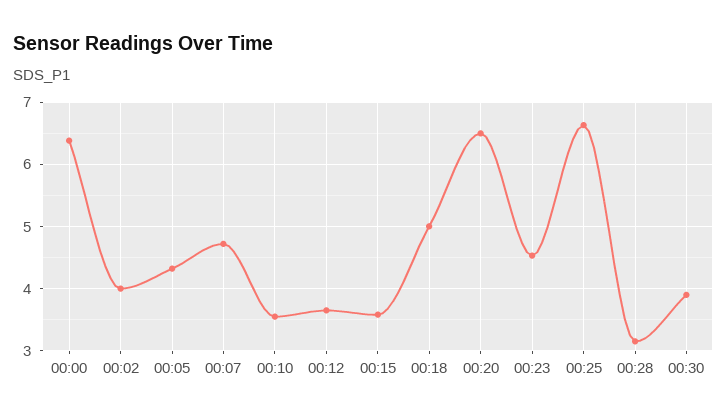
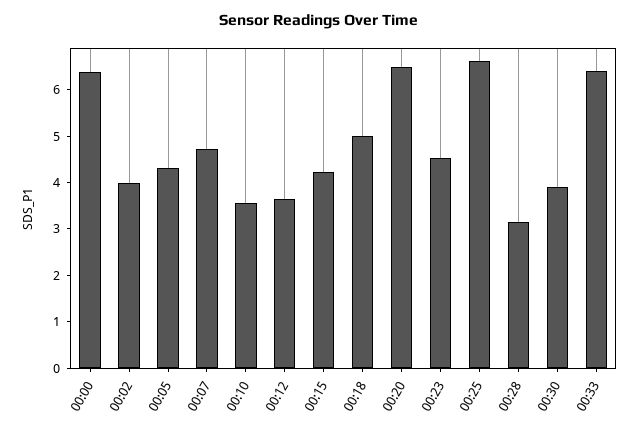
00:15: 3.6 -> 4.2
00:33: none -> 6.4

